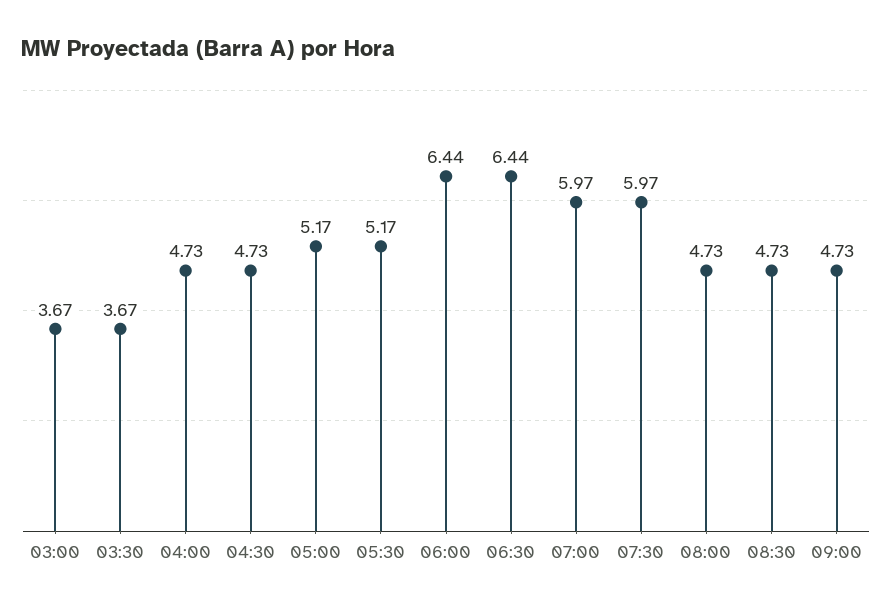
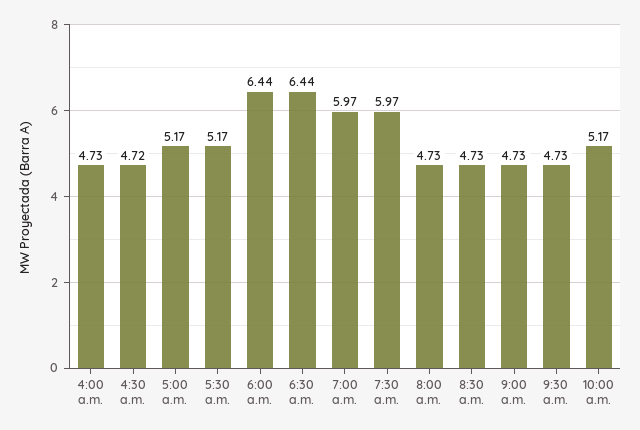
03:00: 3.67 -> none
03:30: 3.67 -> none
04:30: 4.73 -> 4.72
9:30 a.m.: none -> 4.73
10:00 a.m.: none -> 5.17

